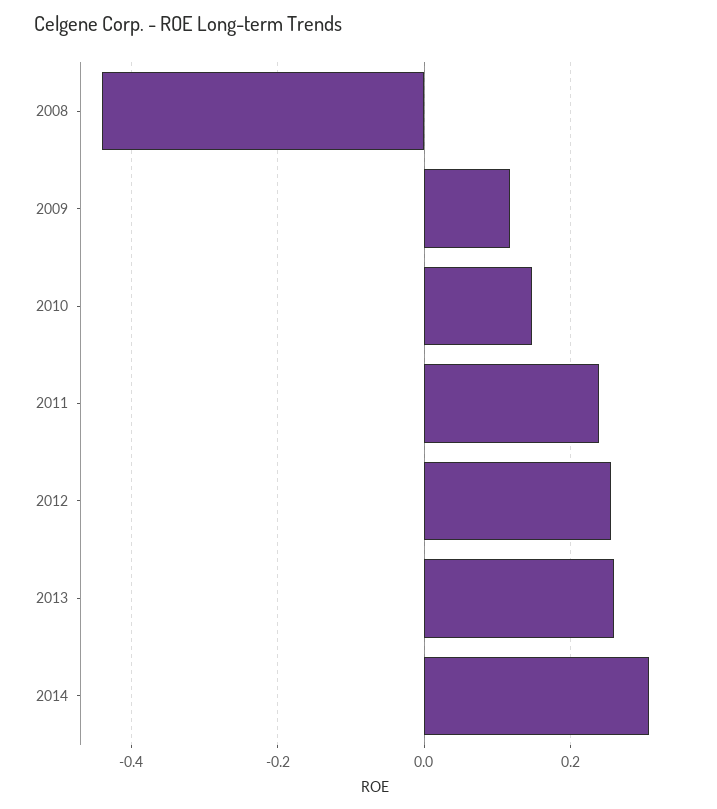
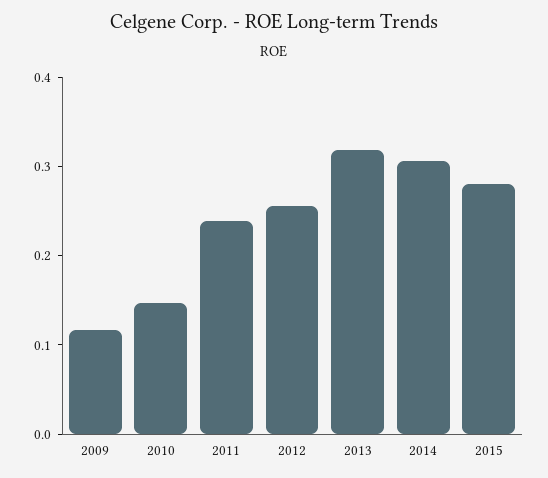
2008: -0.44 -> none
2013: 0.26 -> 0.32
2015: none -> 0.28

